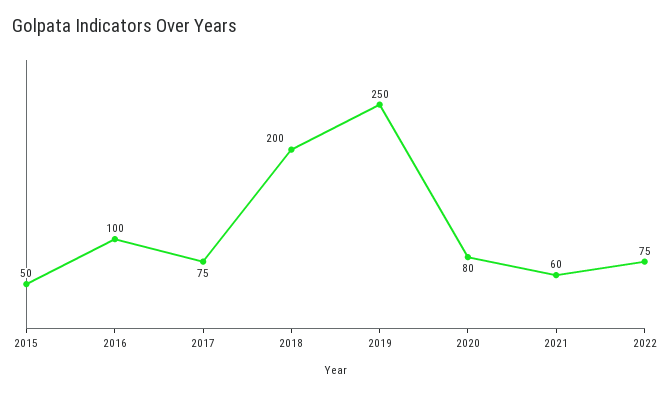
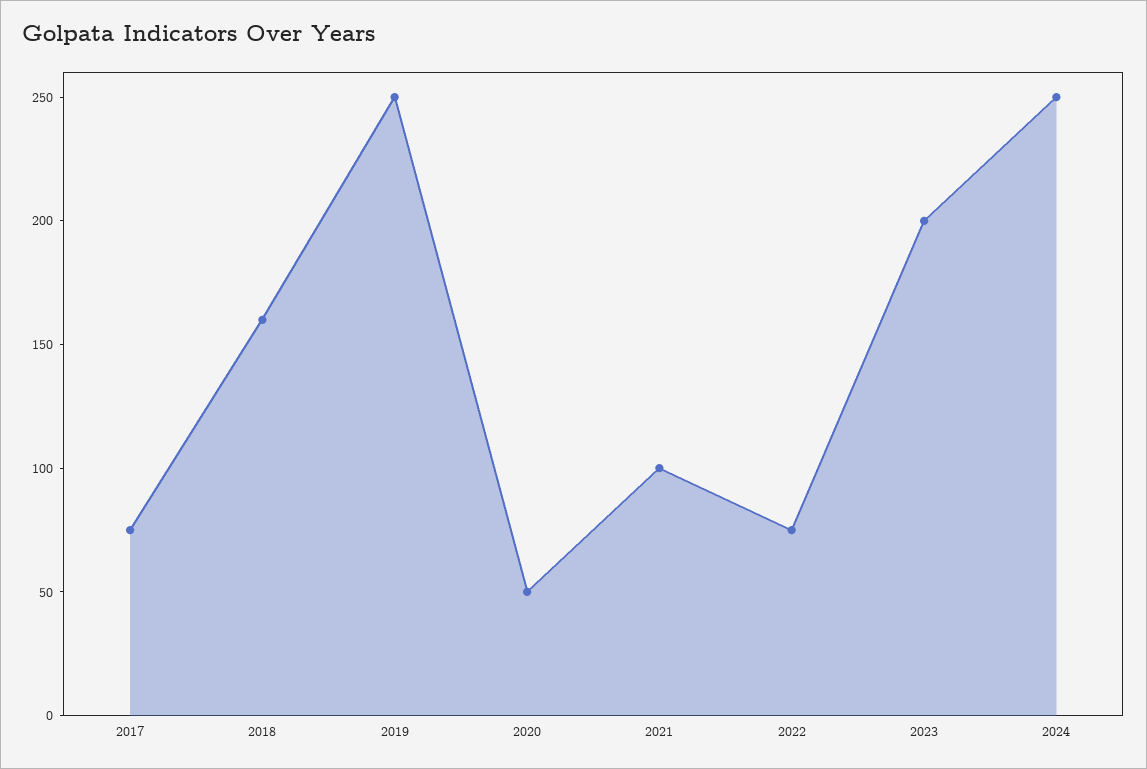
2015: 50 -> none
2016: 100 -> none
2018: 200 -> 160
2020: 80 -> 50
2021: 60 -> 100
2023: none -> 200
2024: none -> 250

